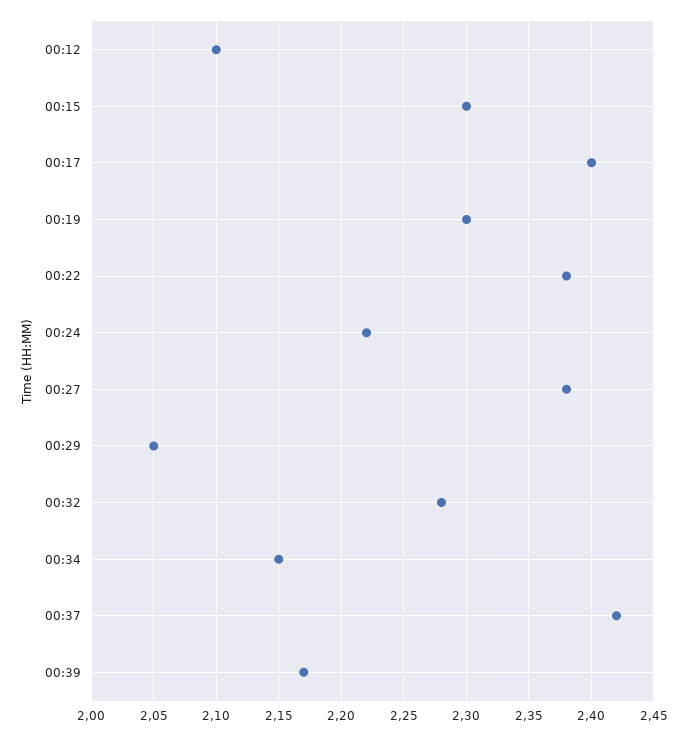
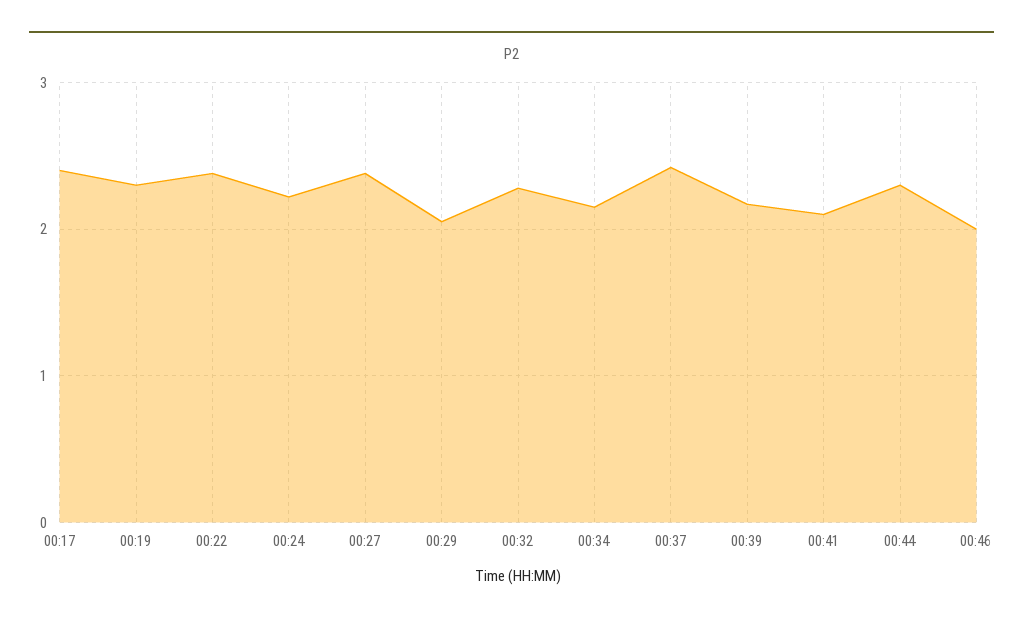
00:12: 2.1 -> none
00:15: 2.3 -> none
00:41: none -> 2.1
00:44: none -> 2.3
00:46: none -> 2

